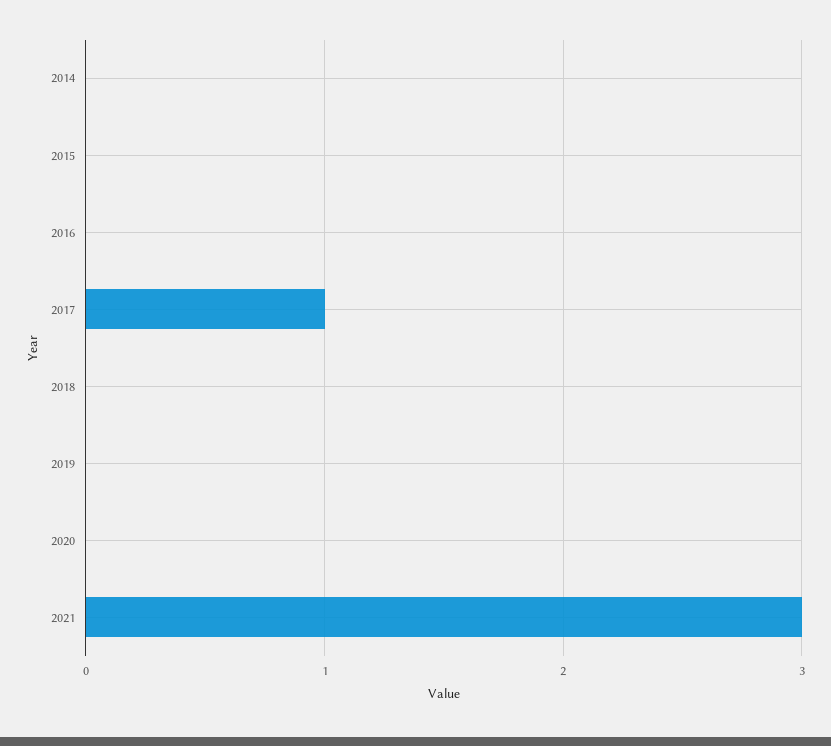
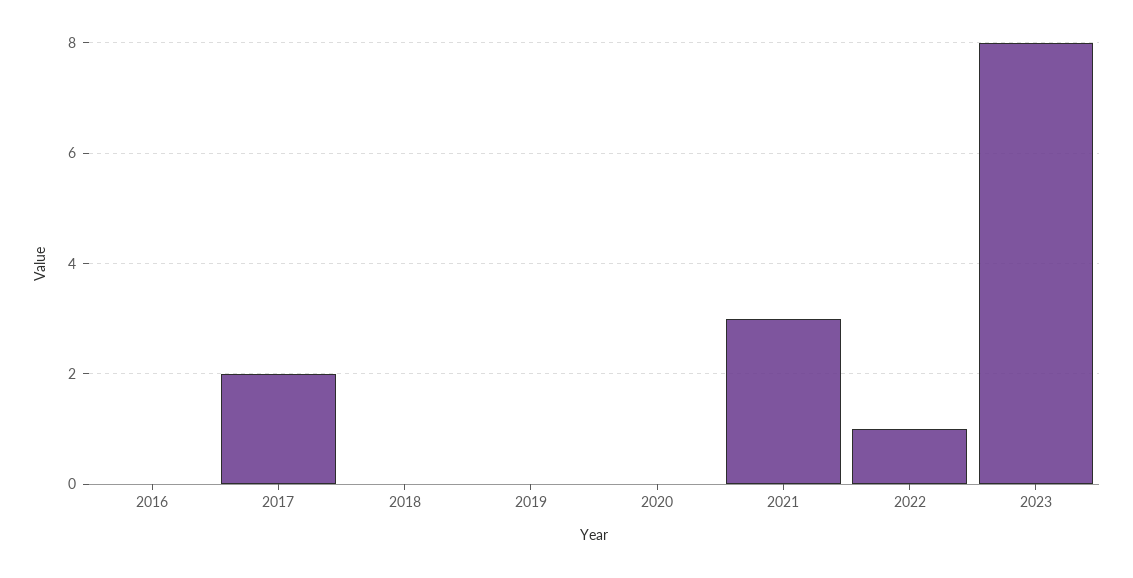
2014: 0 -> none
2015: 0 -> none
2017: 1 -> 2
2022: none -> 1
2023: none -> 8

